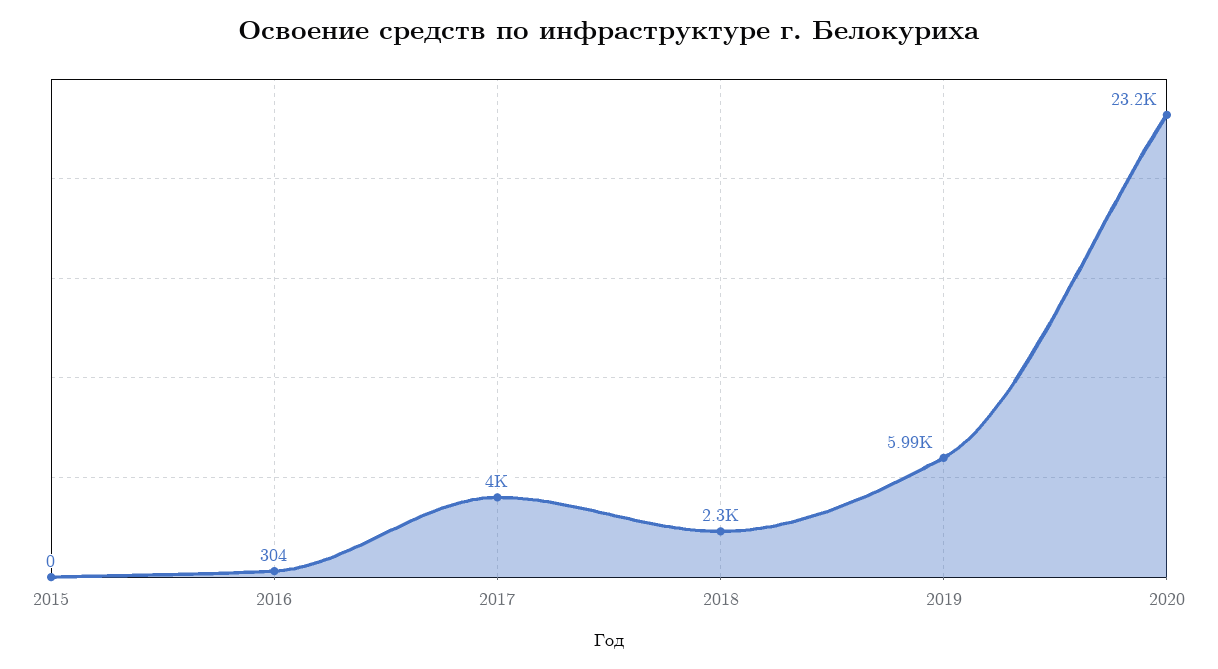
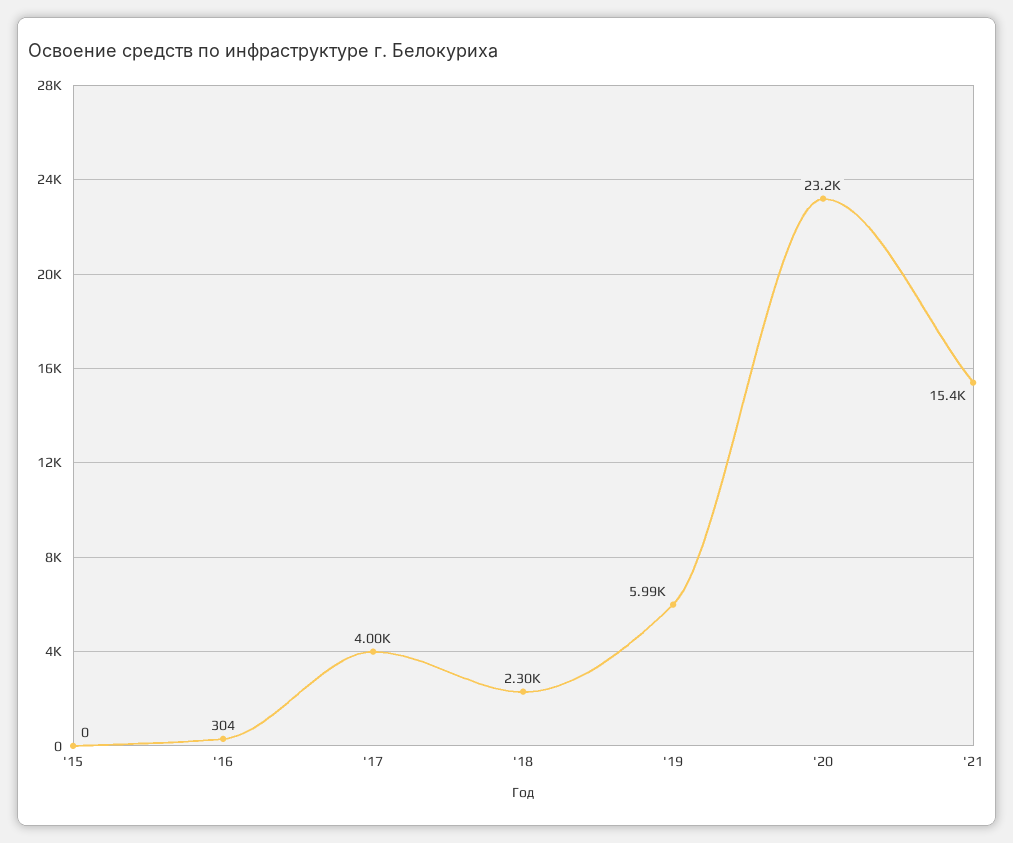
'21: none -> 15400

